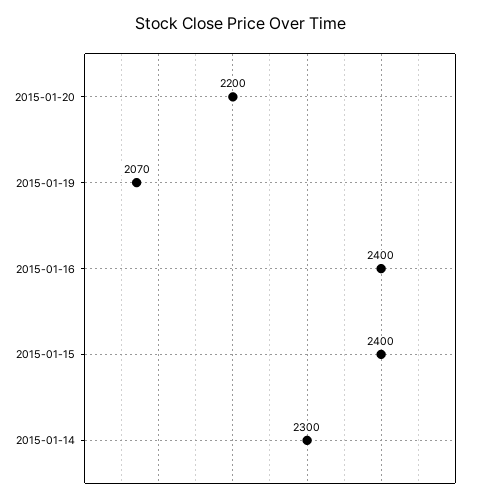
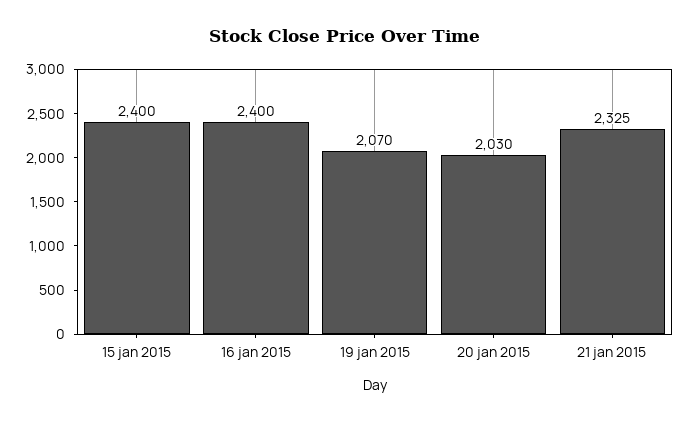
2015-01-20: 2200 -> 2030
2015-01-14: 2300 -> none
21 jan 2015: none -> 2325

